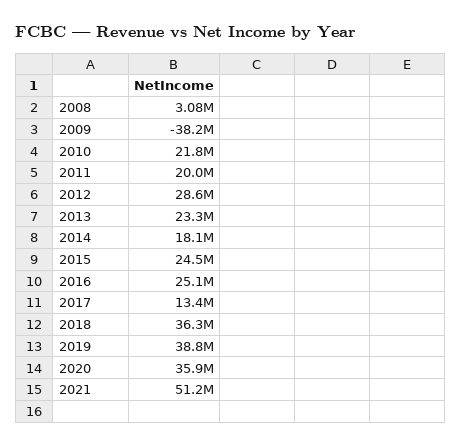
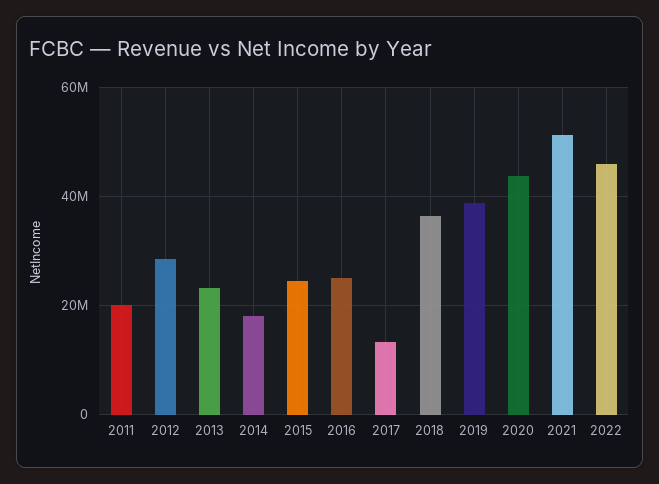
2008: 3080000 -> none
2009: -38200000 -> none
2010: 21800000 -> none
2020: 35900000 -> 44000000
2022: none -> 46000000

